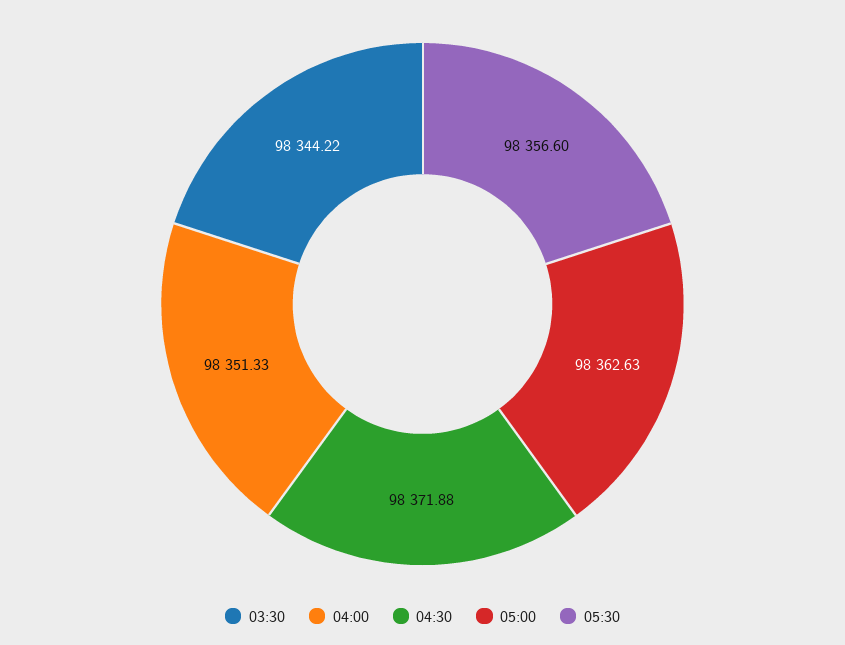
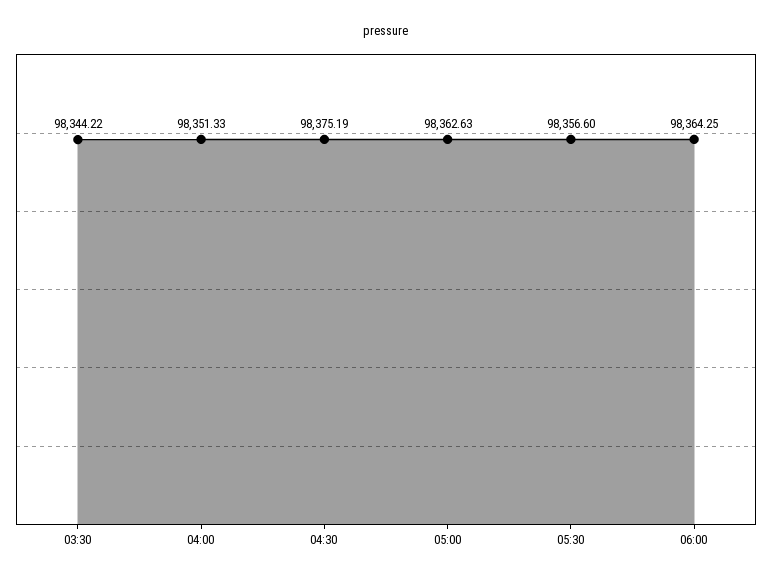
04:30: 98371.88 -> 98375.19
06:00: none -> 98364.25

